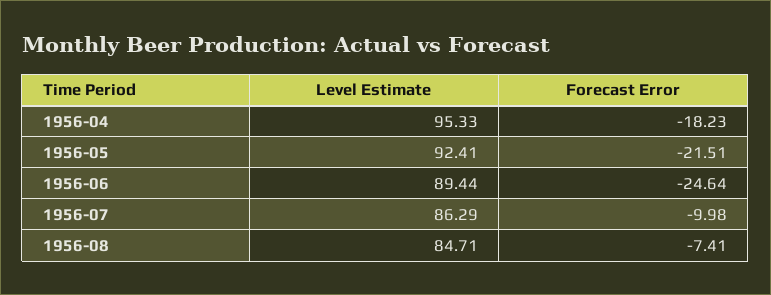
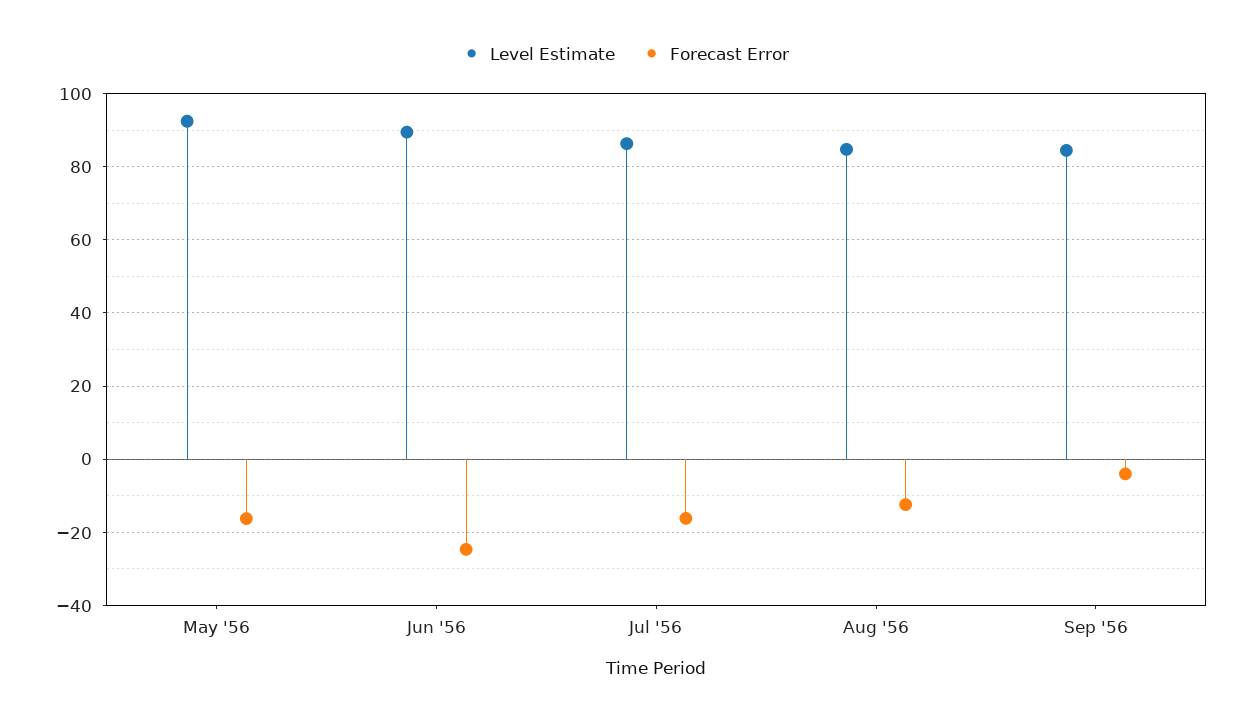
Level Estimate, 1956-04: 95.33 -> none
Forecast Error, 1956-04: -18.23 -> none
Forecast Error, 1956-05: -21.51 -> -16
Forecast Error, 1956-07: -9.98 -> -16
Forecast Error, 1956-08: -7.41 -> -12
Level Estimate, Sep '56: none -> 84
Forecast Error, Sep '56: none -> -4

